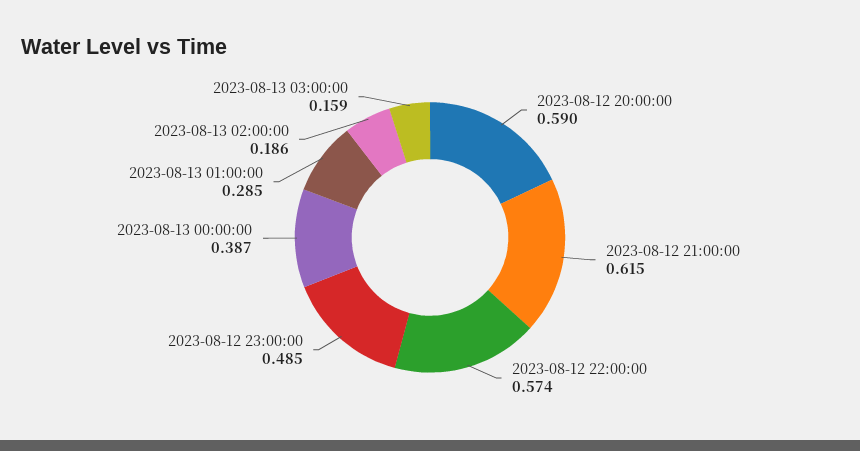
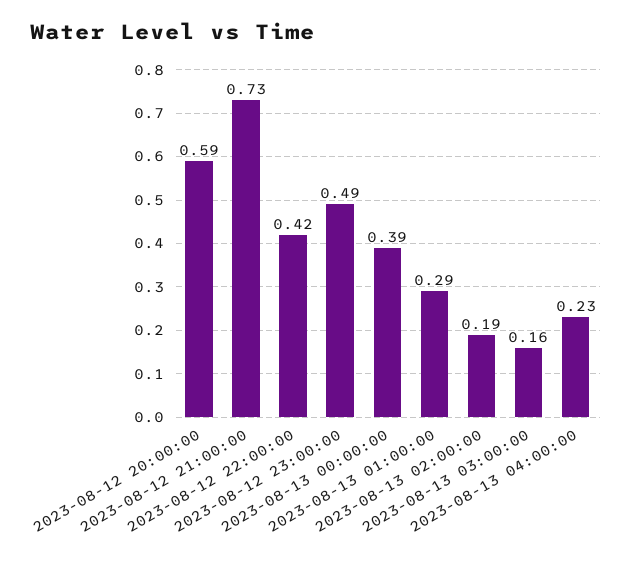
2023-08-12 21:00:00: 0.615 -> 0.73
2023-08-12 22:00:00: 0.574 -> 0.42
2023-08-13 04:00:00: none -> 0.23

